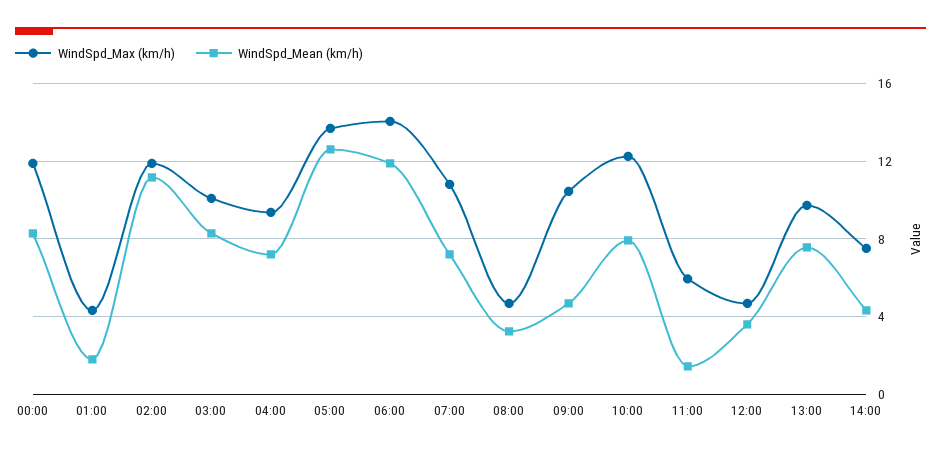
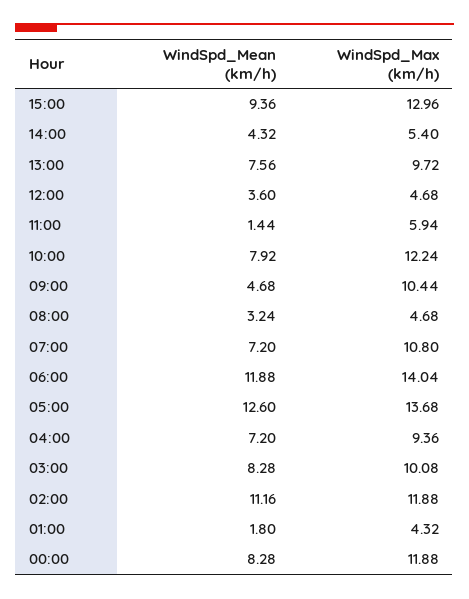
WindSpd_Max (km/h), 14:00: 7.5 -> 5.4
WindSpd_Mean (km/h), 15:00: none -> 9.36
WindSpd_Max (km/h), 15:00: none -> 12.96

